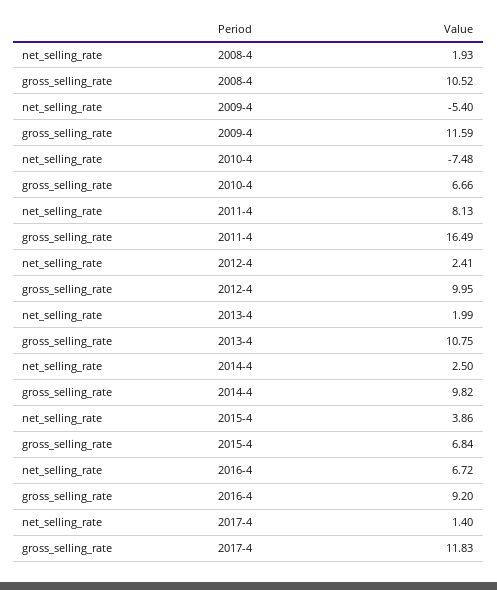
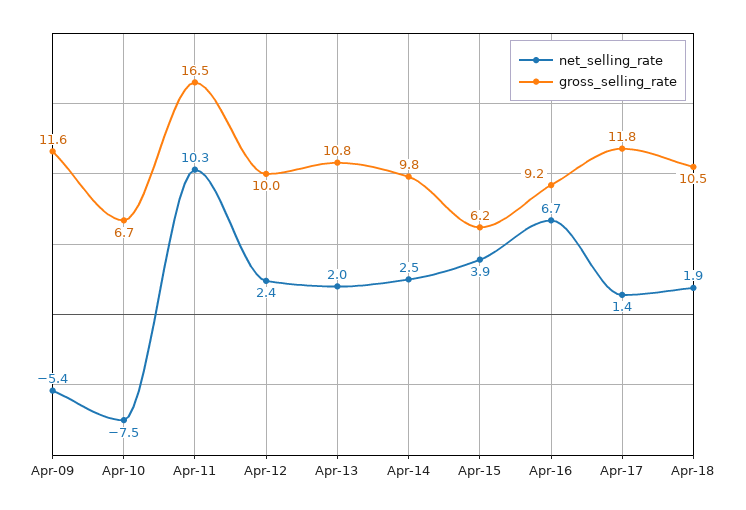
net_selling_rate, 2008-4: 1.93 -> none
gross_selling_rate, 2008-4: 10.52 -> none
net_selling_rate, 2011-4: 8.13 -> 10.3
gross_selling_rate, 2015-4: 6.84 -> 6.2
net_selling_rate, Apr-18: none -> 1.9
gross_selling_rate, Apr-18: none -> 10.5

